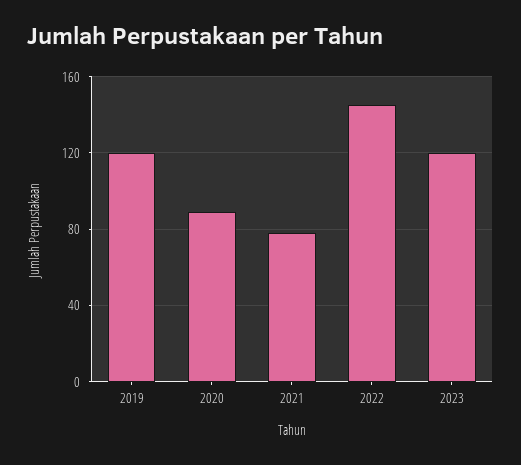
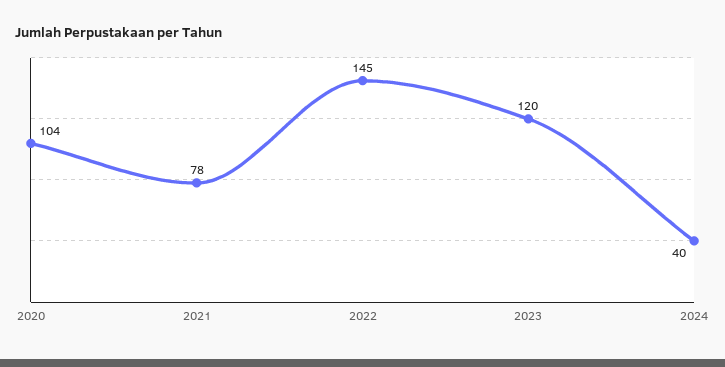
2019: 120 -> none
2020: 90 -> 104
2024: none -> 40

